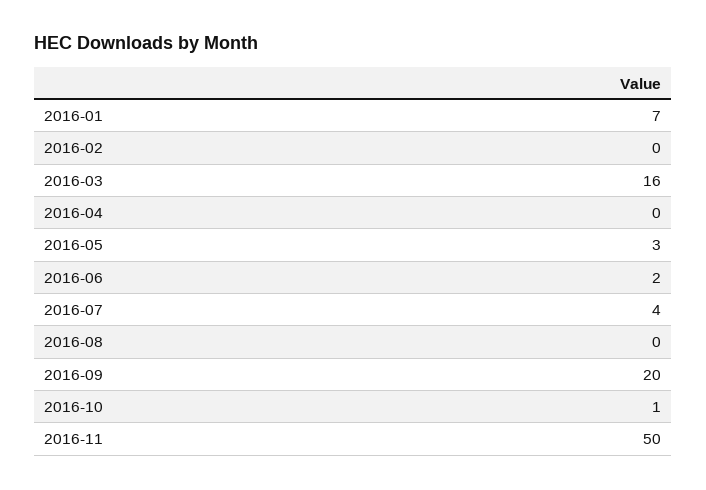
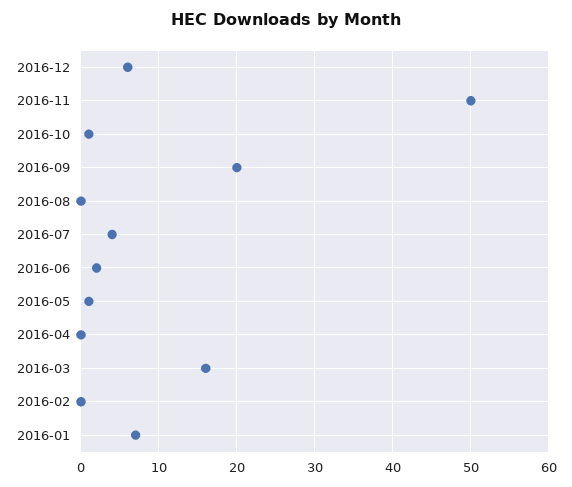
2016-05: 3 -> 1
2016-12: none -> 6

